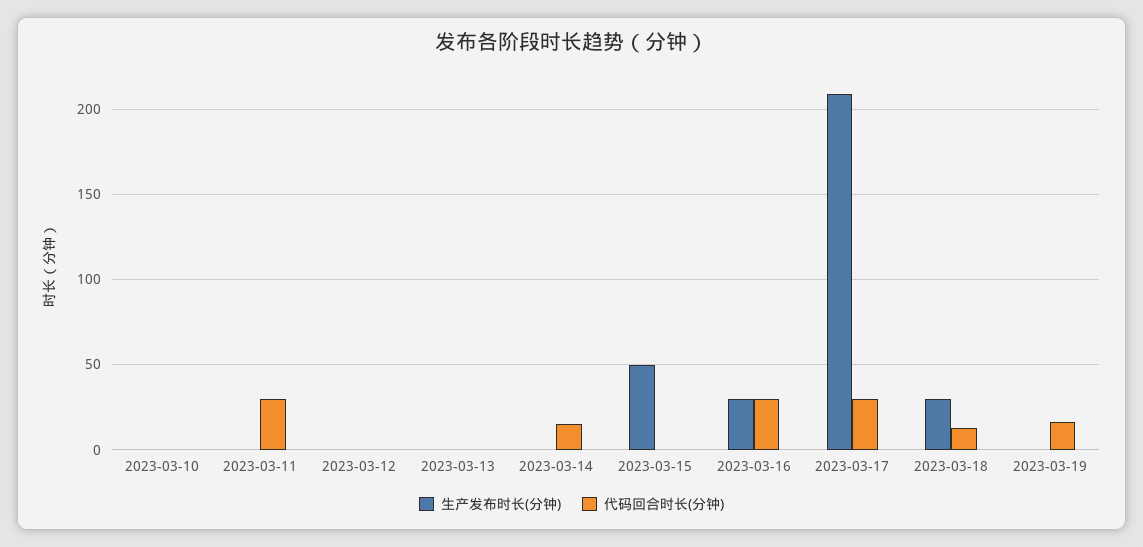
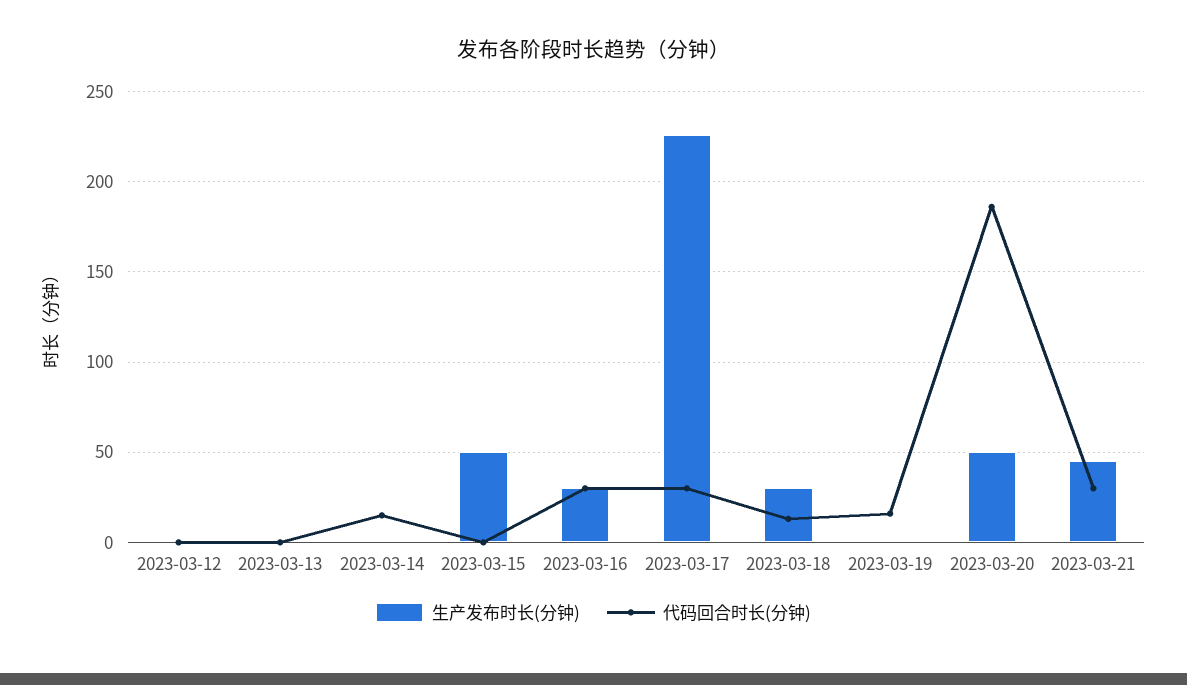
生产发布时长(分钟), 2023-03-10: 0 -> none
代码回合时长(分钟), 2023-03-10: 0 -> none
生产发布时长(分钟), 2023-03-11: 0 -> none
代码回合时长(分钟), 2023-03-11: 30 -> none
生产发布时长(分钟), 2023-03-17: 210 -> 225
生产发布时长(分钟), 2023-03-20: none -> 50
代码回合时长(分钟), 2023-03-20: none -> 185
生产发布时长(分钟), 2023-03-21: none -> 45
代码回合时长(分钟), 2023-03-21: none -> 30

